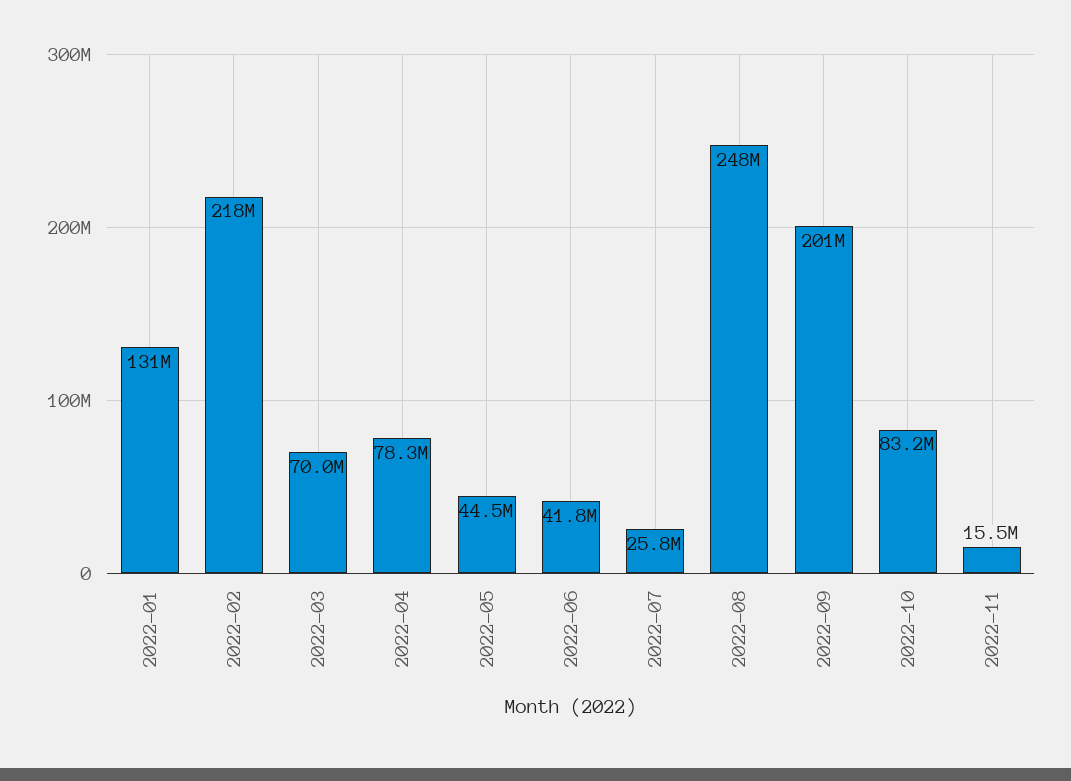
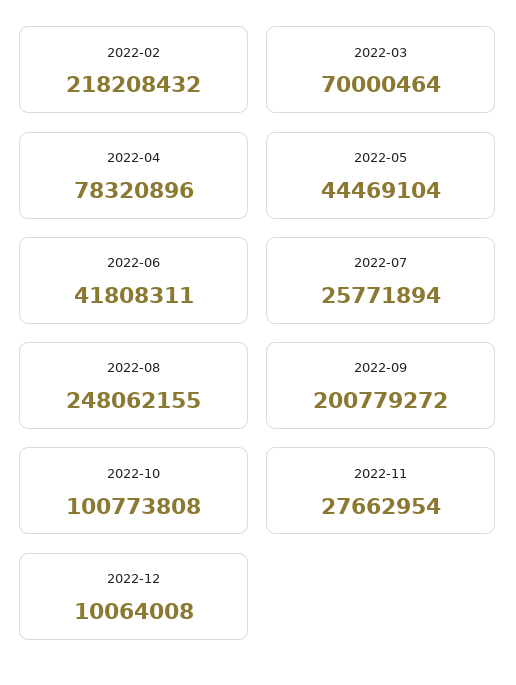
2022-01: 131000000 -> none
2022-10: 83200000 -> 100773808
2022-11: 15500000 -> 27662954
2022-12: none -> 10064008

